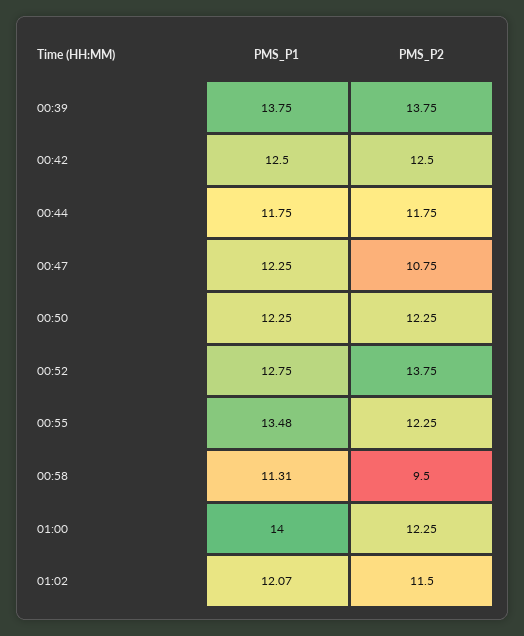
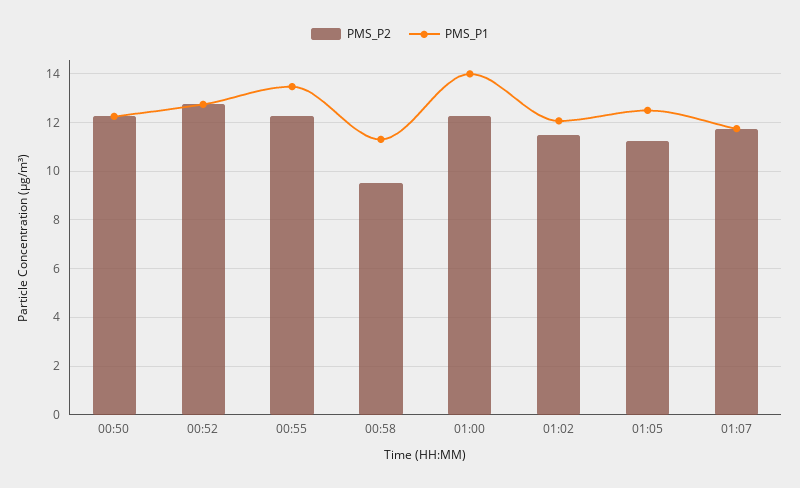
PMS_P1, 00:39: 13.75 -> none
PMS_P2, 00:39: 13.75 -> none
PMS_P1, 00:42: 12.5 -> none
PMS_P2, 00:42: 12.5 -> none
PMS_P1, 00:44: 11.75 -> none
PMS_P2, 00:44: 11.75 -> none
PMS_P1, 00:47: 12.25 -> none
PMS_P2, 00:47: 10.75 -> none
PMS_P2, 00:52: 13.75 -> 12.75
PMS_P2, 01:05: none -> 11.25
PMS_P1, 01:05: none -> 12.5
PMS_P2, 01:07: none -> 11.75
PMS_P1, 01:07: none -> 11.75

